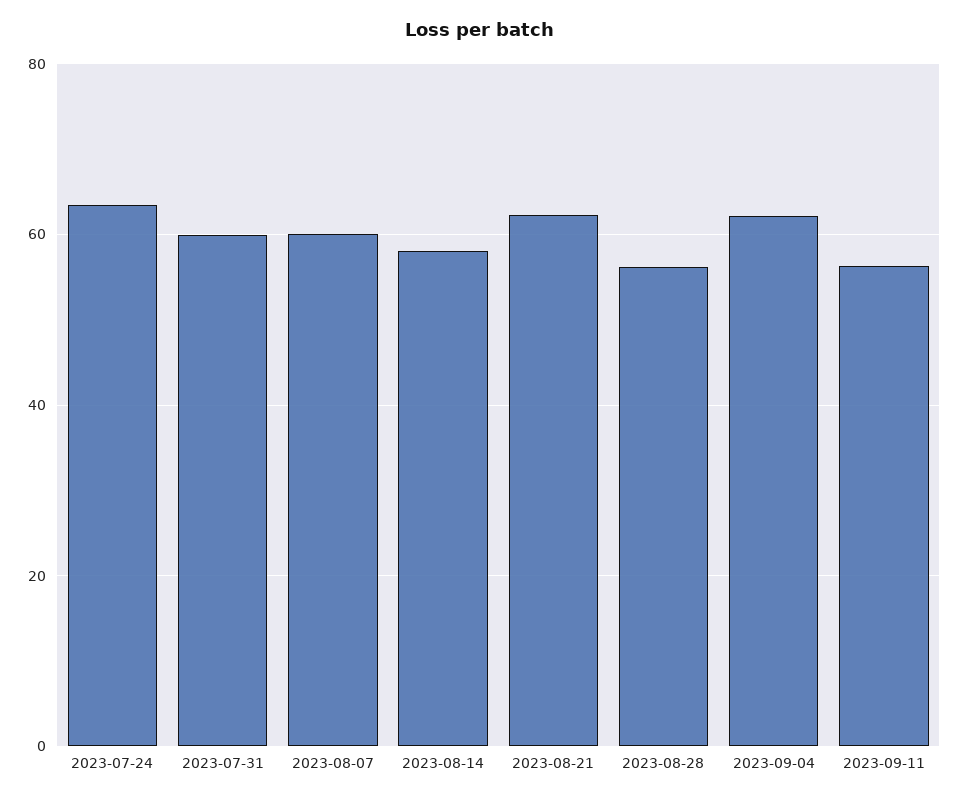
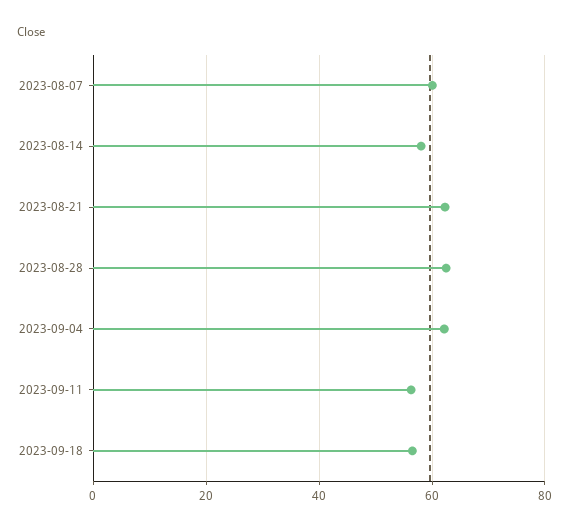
2023-07-24: 64 -> none
2023-07-31: 60 -> none
2023-08-28: 56 -> 62
2023-09-18: none -> 56

